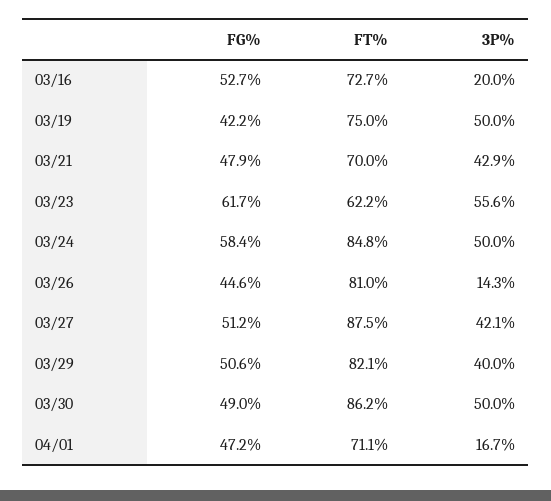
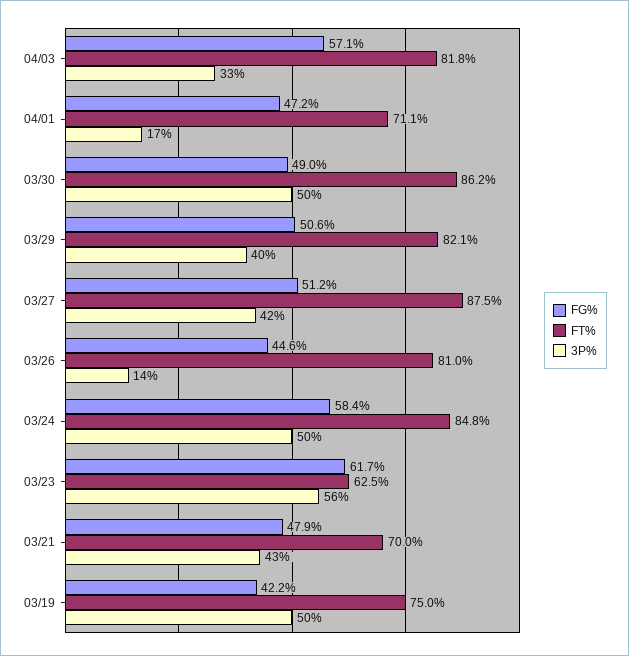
FG%, 03/16: 52.7 -> none
FT%, 03/16: 72.7 -> none
3P%, 03/16: 20 -> none
FT%, 03/23: 62.2 -> 62.5
FG%, 04/03: none -> 57.1
FT%, 04/03: none -> 81.8
3P%, 04/03: none -> 33

